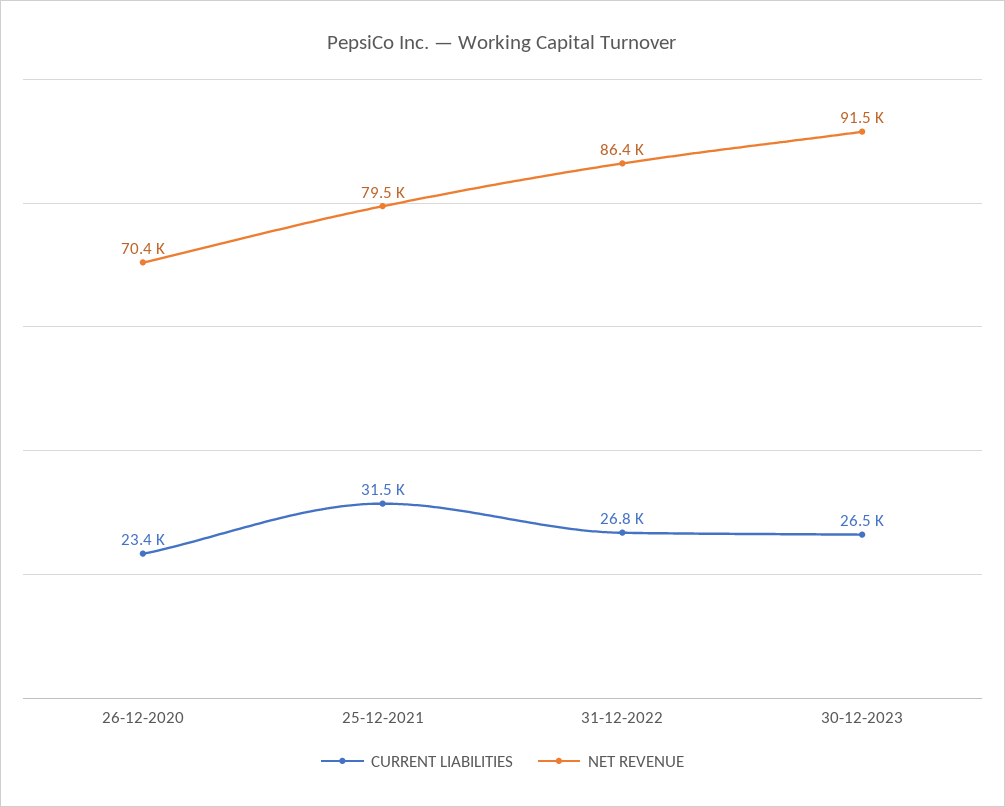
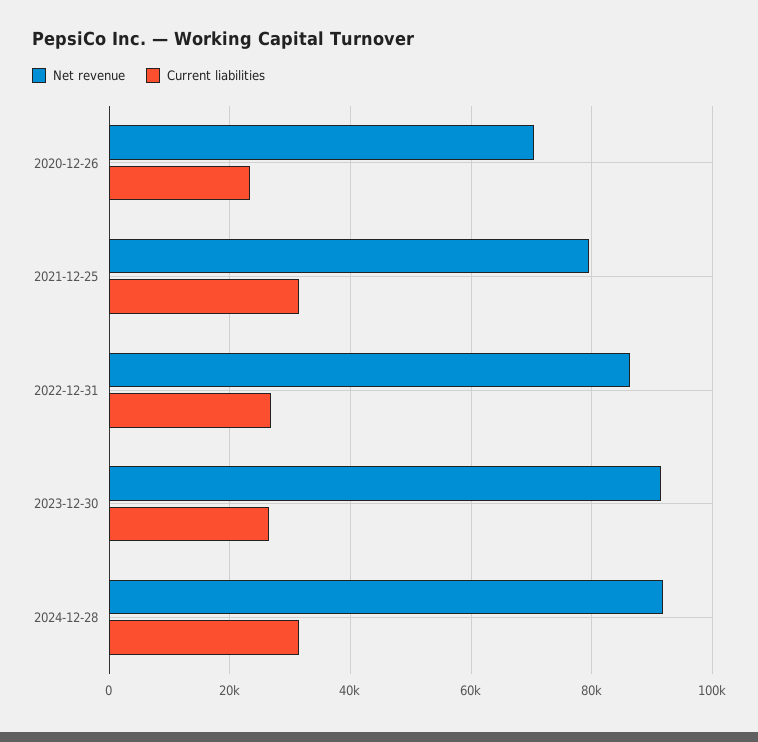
NET REVENUE, 2024-12-28: none -> 92000
CURRENT LIABILITIES, 2024-12-28: none -> 32000

